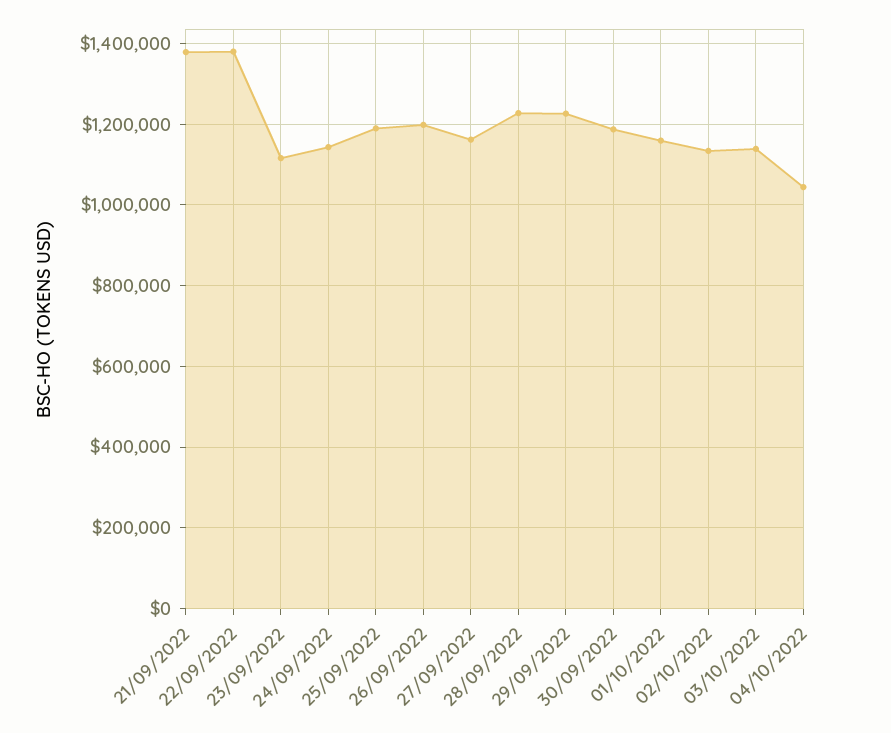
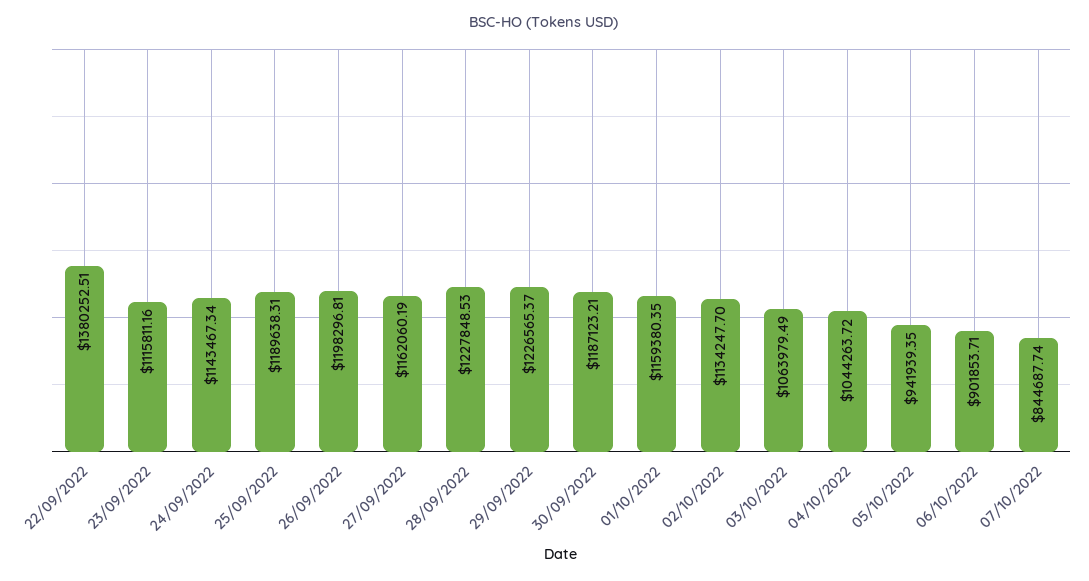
21/09/2022: 1380000 -> none
03/10/2022: 1140000 -> 1063979.49
05/10/2022: none -> 941939.35
06/10/2022: none -> 901853.71
07/10/2022: none -> 844687.74

